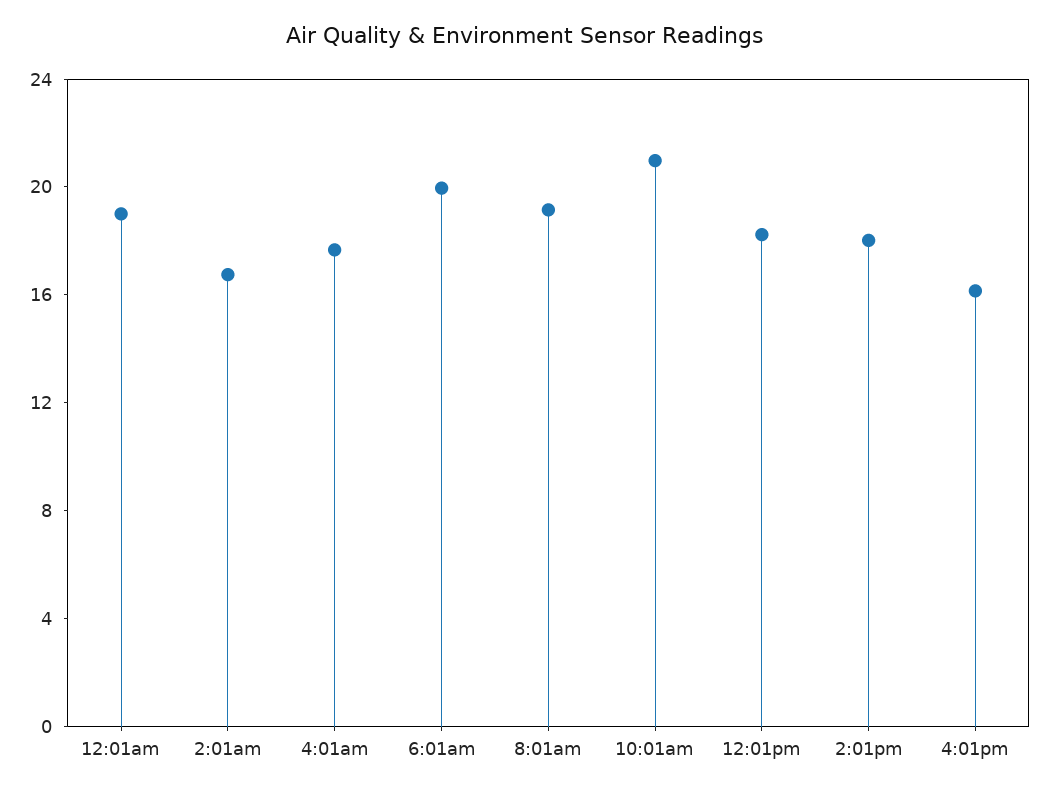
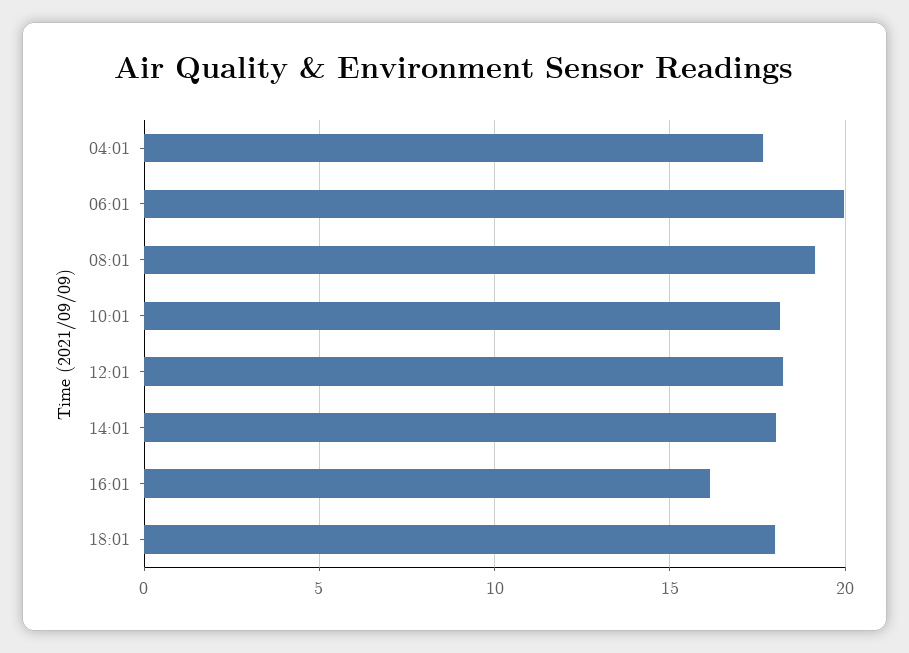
12:01am: 19 -> none
2:01am: 17 -> none
10:01am: 21 -> 18
18:01: none -> 18

